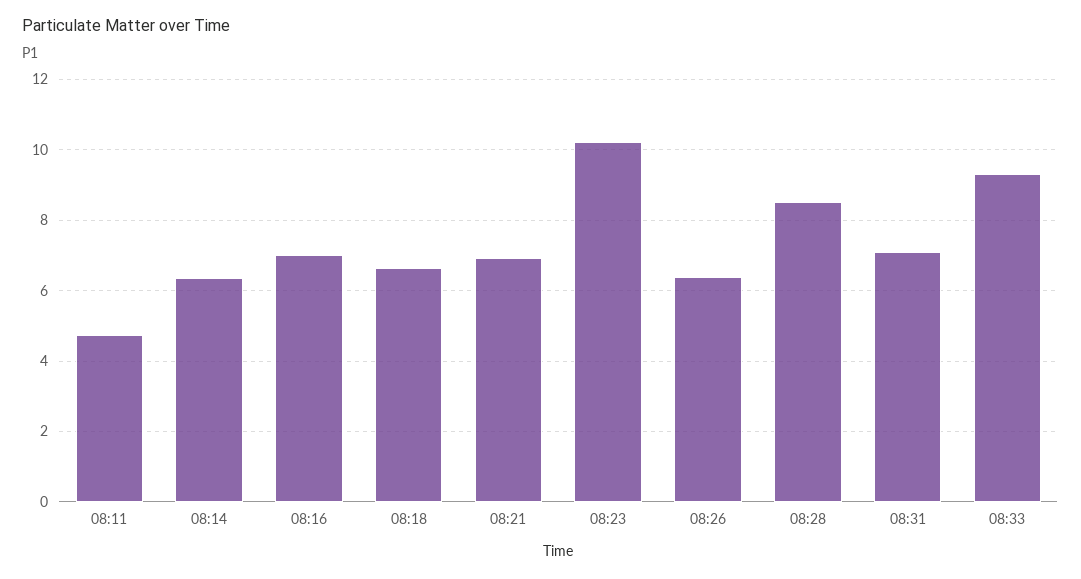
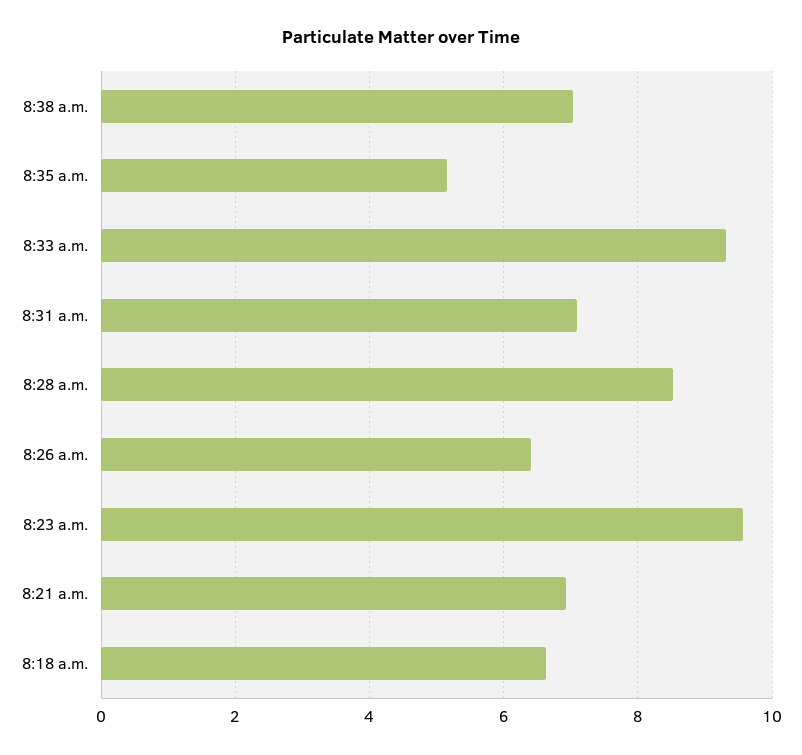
08:11: 4.8 -> none
08:14: 6.4 -> none
08:16: 7 -> none
08:23: 10.2 -> 9.6
8:38 a.m.: none -> 7
8:35 a.m.: none -> 5.2

